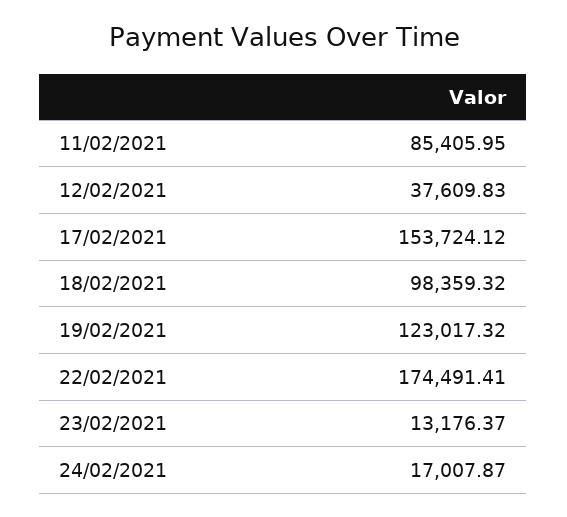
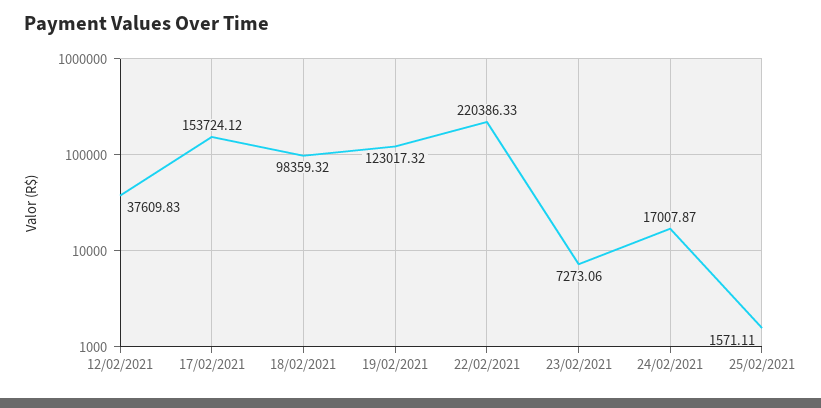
11/02/2021: 85405.95 -> none
22/02/2021: 174491.41 -> 220386.33
23/02/2021: 13176.37 -> 7273.06
25/02/2021: none -> 1571.11

